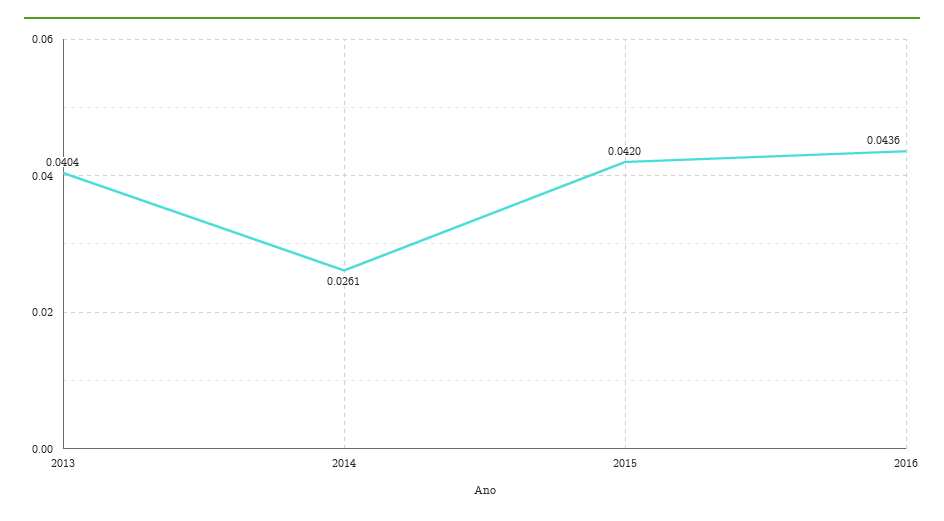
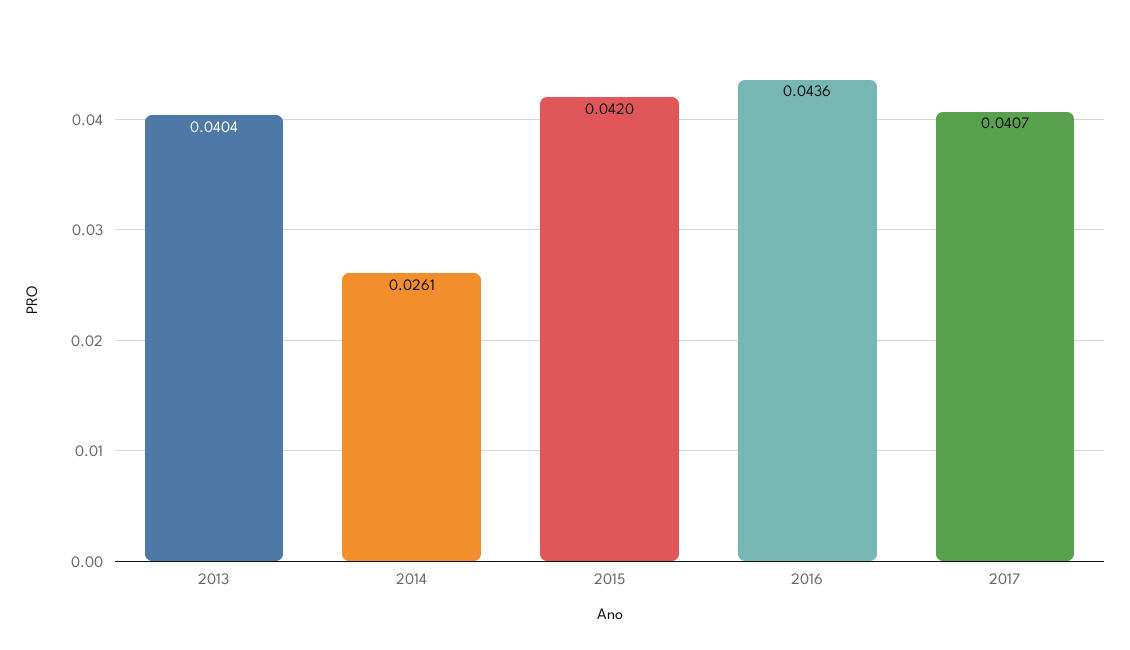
2017: none -> 0.0407

